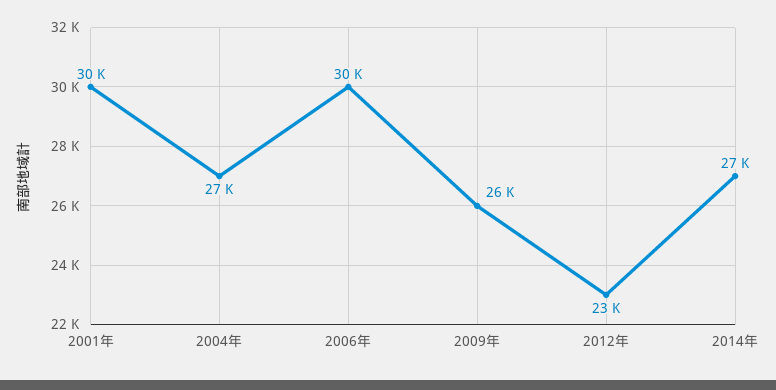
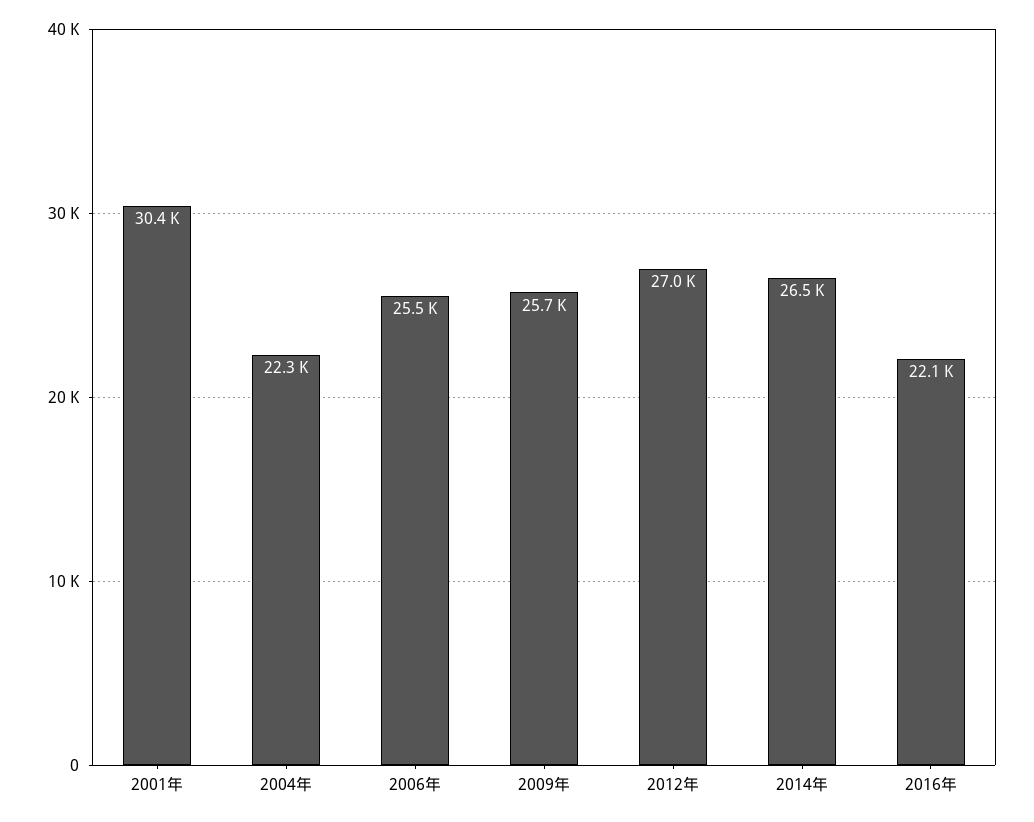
2004年: 27000 -> 22300
2006年: 30000 -> 25500
2012年: 23000 -> 27000
2016年: none -> 22100

